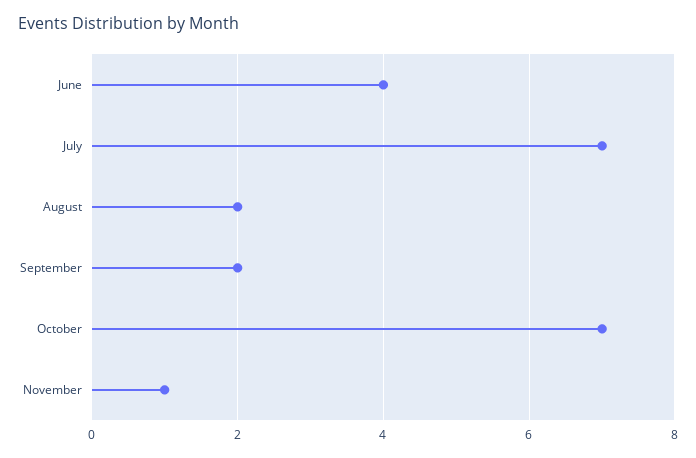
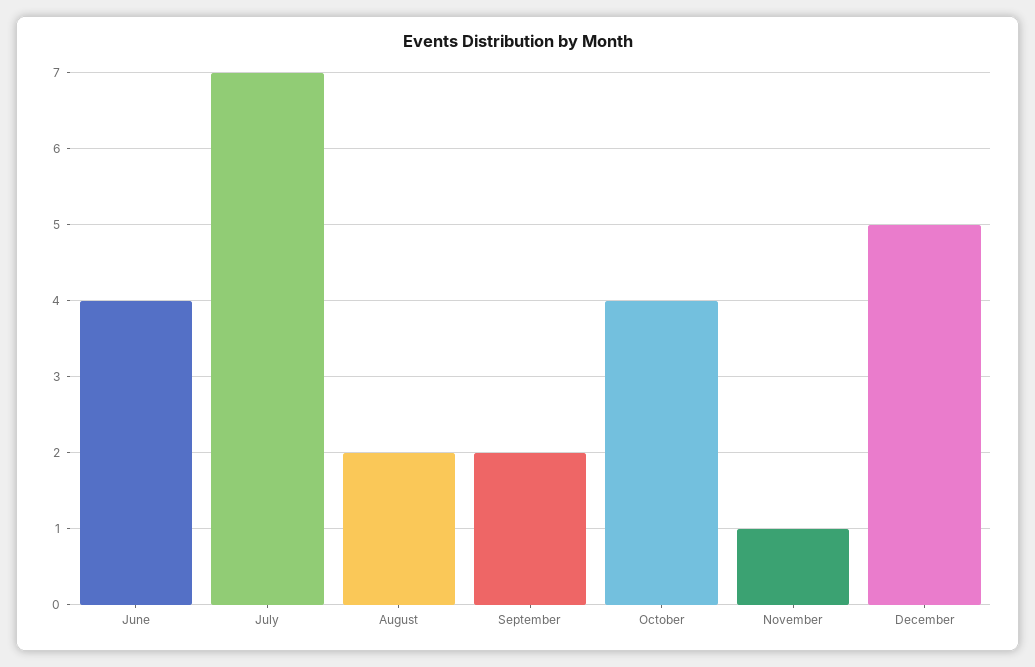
October: 7 -> 4
December: none -> 5

